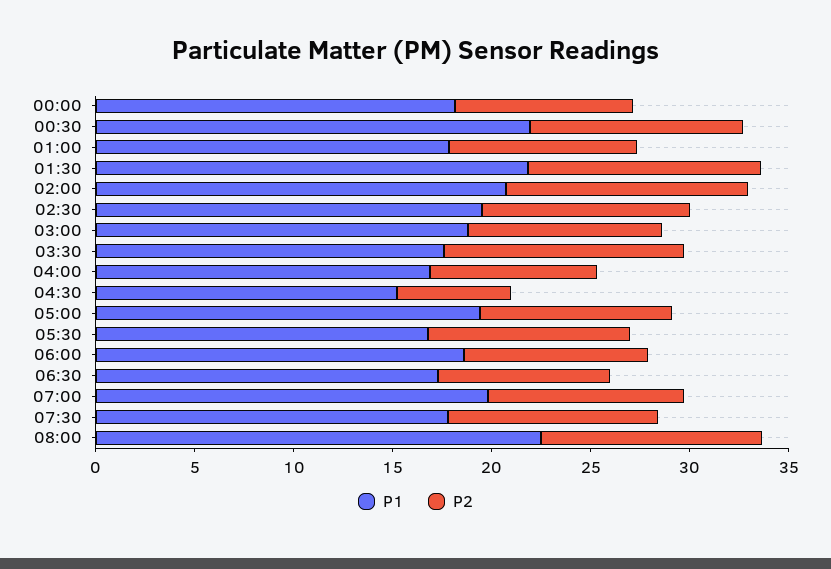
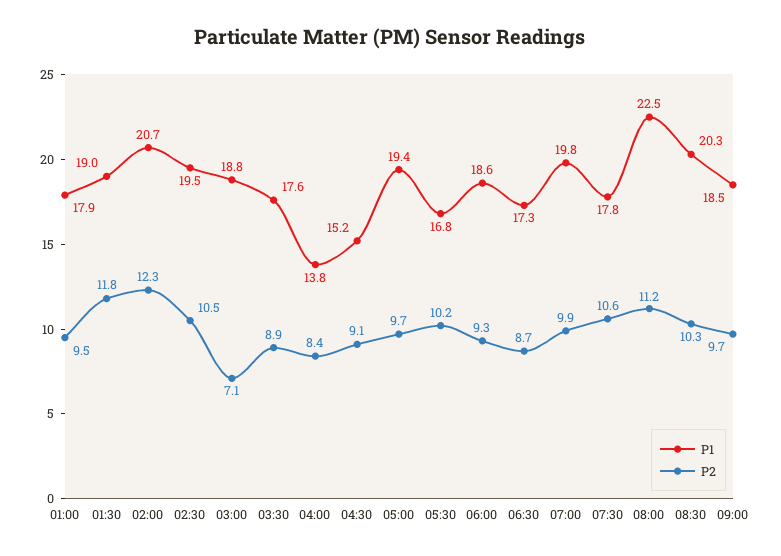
P1, 00:00: 18 -> none
P2, 00:00: 9 -> none
P1, 00:30: 22 -> none
P2, 00:30: 11 -> none
P1, 01:30: 22 -> 19
P2, 03:00: 10 -> 7.1
P2, 03:30: 12 -> 8.9
P1, 04:00: 17 -> 13.8
P2, 04:30: 6 -> 9.1
P1, 08:30: none -> 20.3
P2, 08:30: none -> 10.3
P1, 09:00: none -> 18.5
P2, 09:00: none -> 9.7

